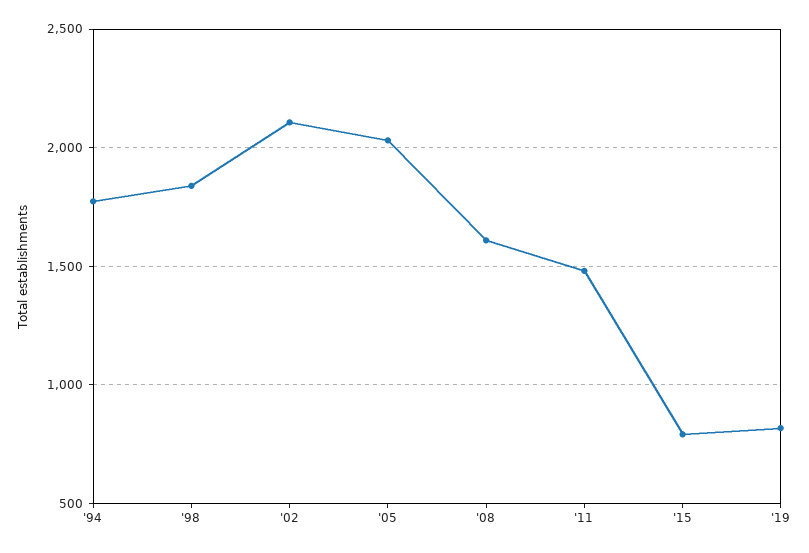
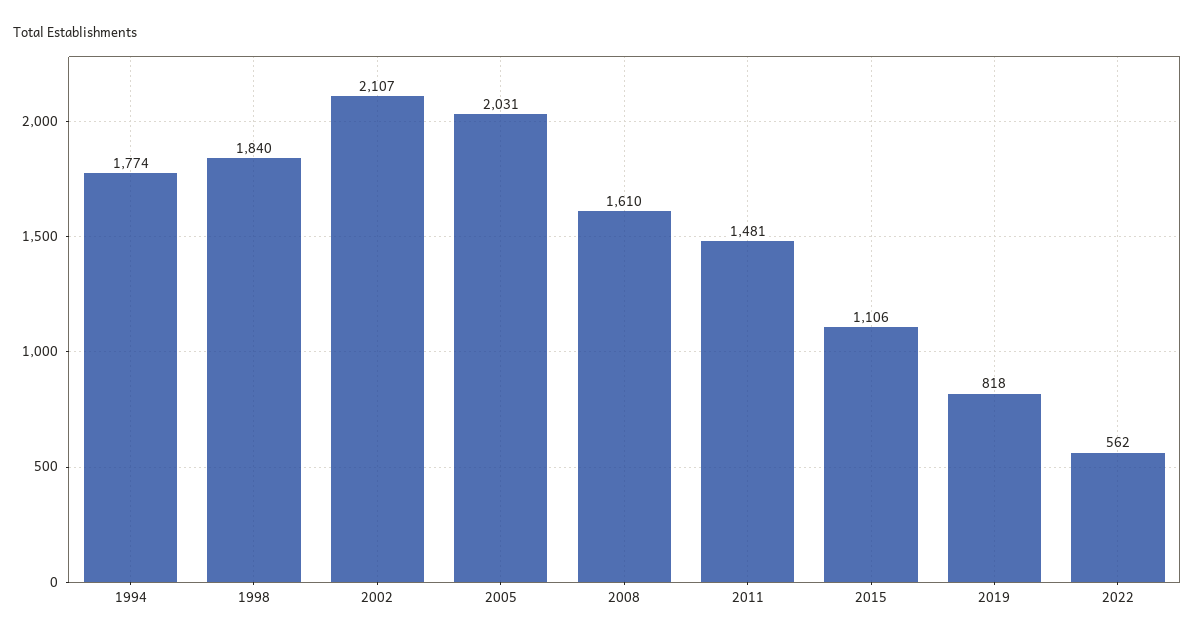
'15: 800 -> 1106
2022: none -> 562

